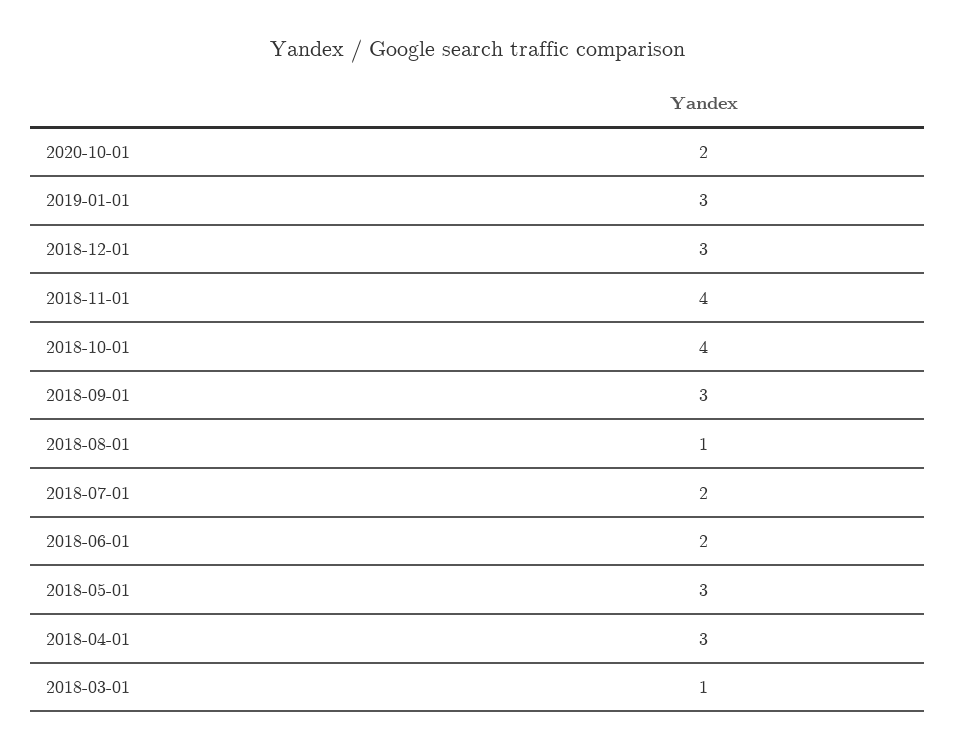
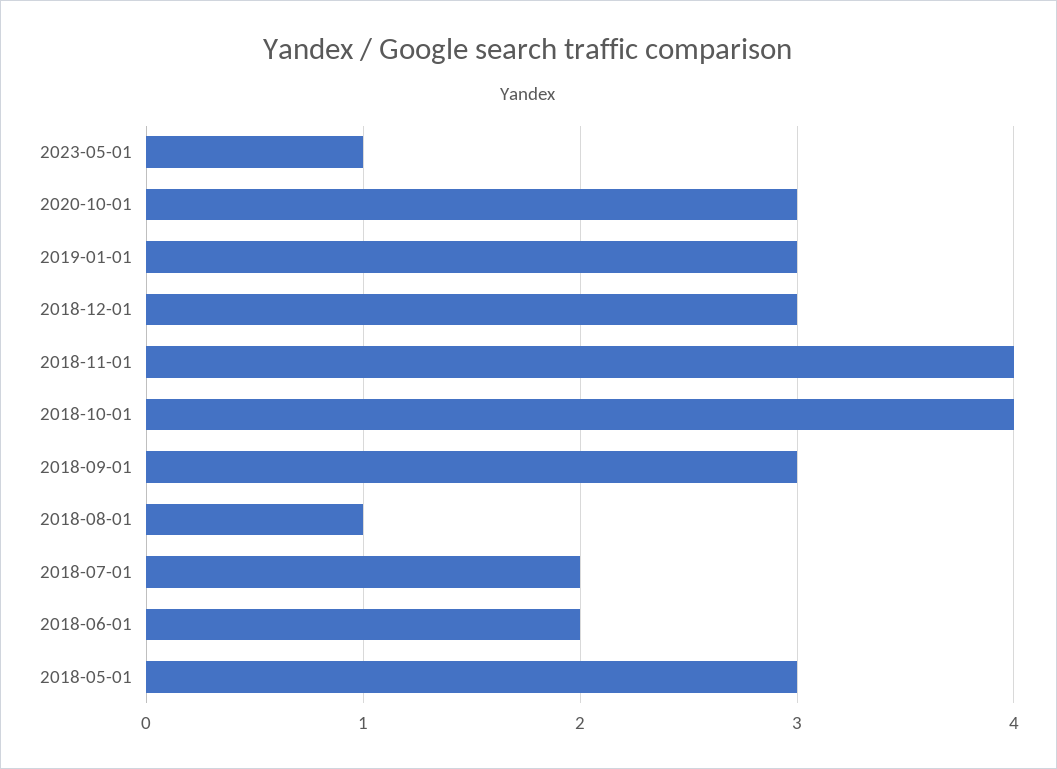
2020-10-01: 2 -> 3
2018-04-01: 3 -> none
2018-03-01: 1 -> none
2023-05-01: none -> 1

